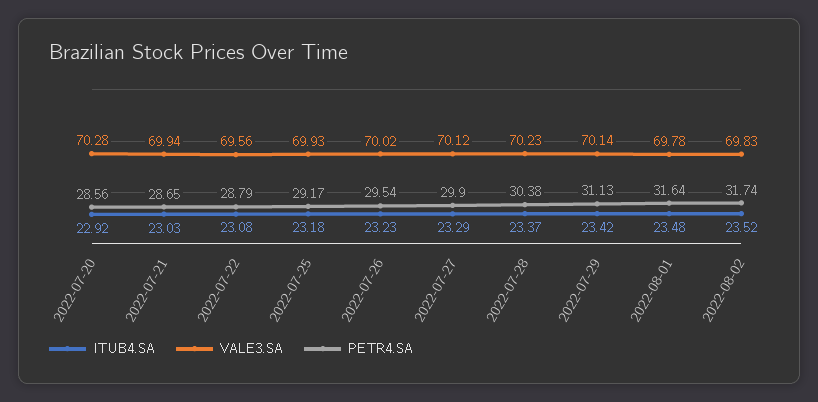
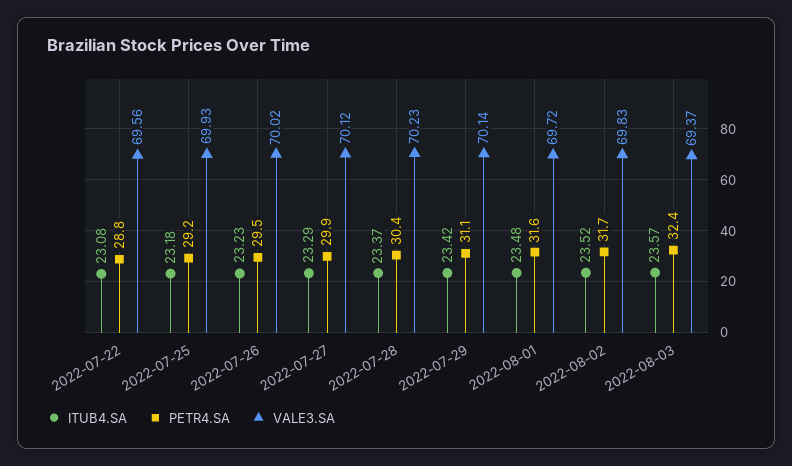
ITUB4.SA, 2022-07-20: 22.92 -> none
VALE3.SA, 2022-07-20: 70.28 -> none
PETR4.SA, 2022-07-20: 28.56 -> none
ITUB4.SA, 2022-07-21: 23.03 -> none
VALE3.SA, 2022-07-21: 69.94 -> none
PETR4.SA, 2022-07-21: 28.65 -> none
VALE3.SA, 2022-08-01: 69.78 -> 69.72
ITUB4.SA, 2022-08-03: none -> 23.57
PETR4.SA, 2022-08-03: none -> 32.4
VALE3.SA, 2022-08-03: none -> 69.37

